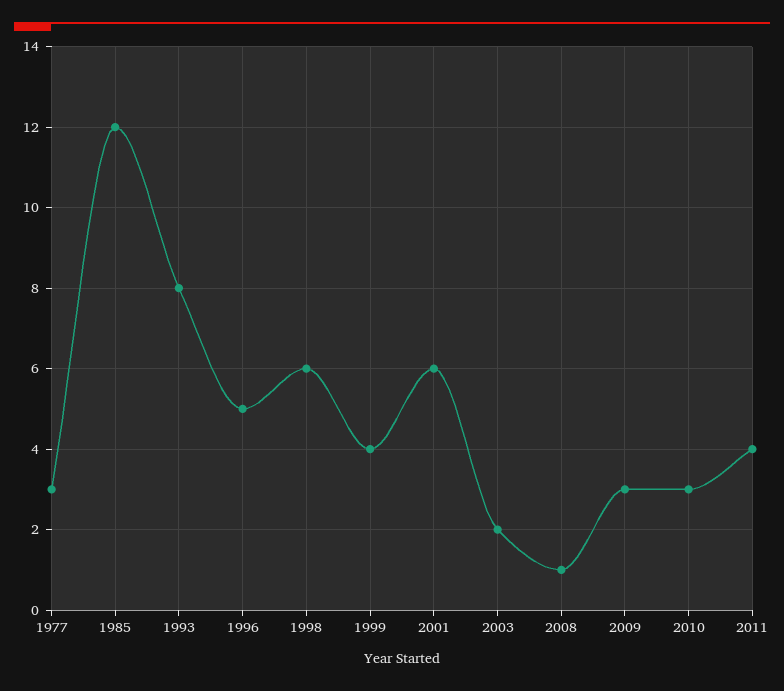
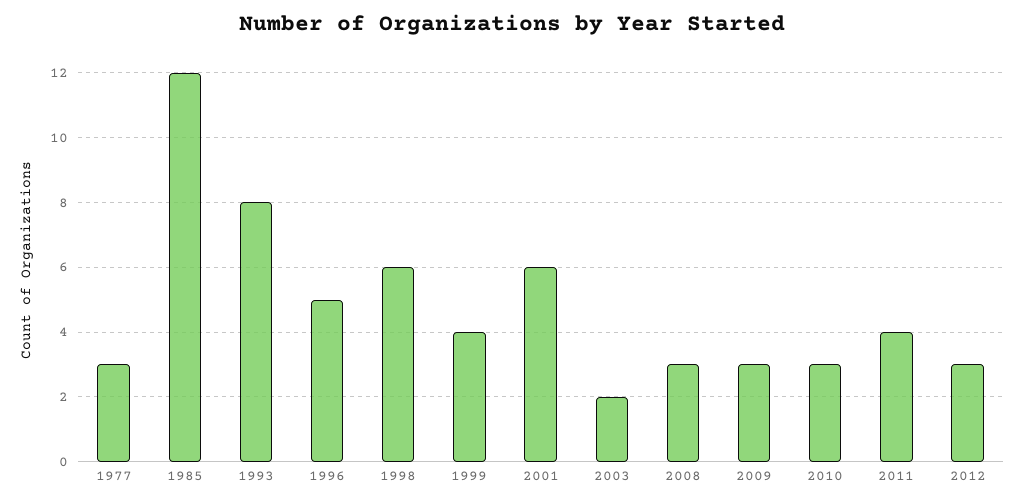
2008: 1 -> 3
2012: none -> 3

